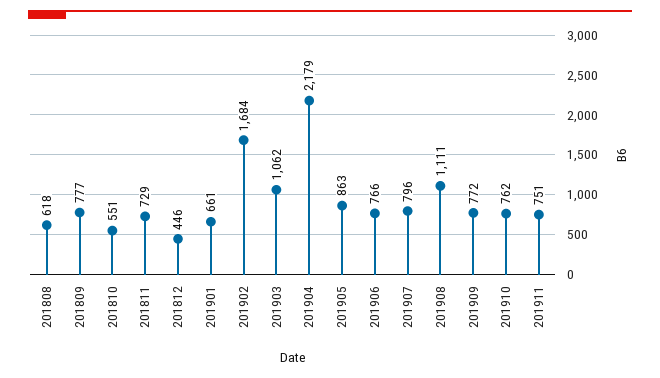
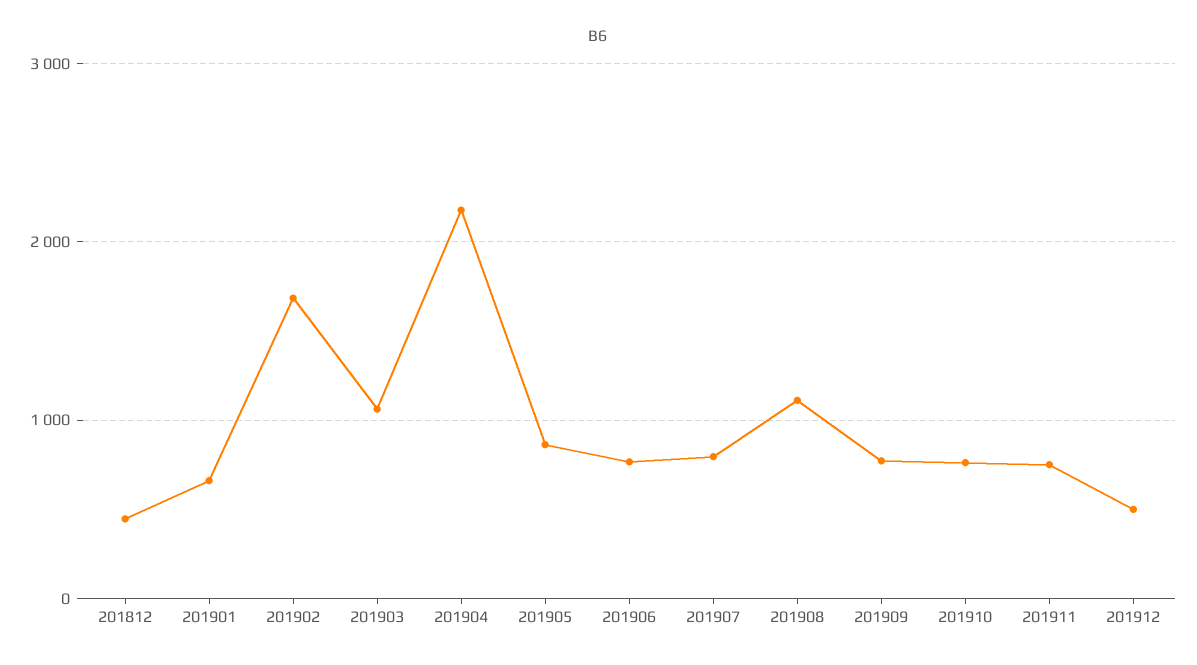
201808: 618 -> none
201809: 777 -> none
201810: 551 -> none
201811: 729 -> none
201912: none -> 500

